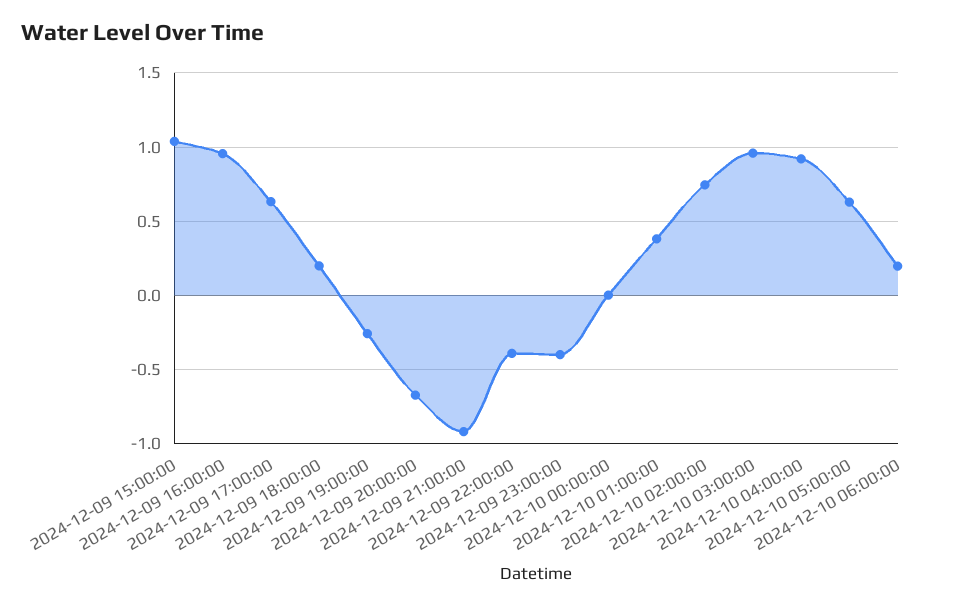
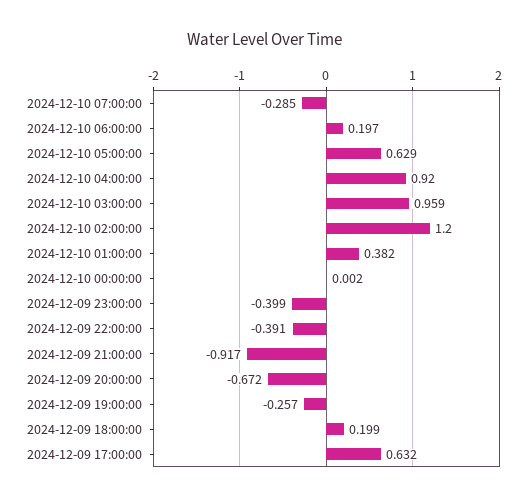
2024-12-09 15:00:00: 1.05 -> none
2024-12-09 16:00:00: 0.95 -> none
2024-12-10 02:00:00: 0.75 -> 1.2
2024-12-10 07:00:00: none -> -0.285

